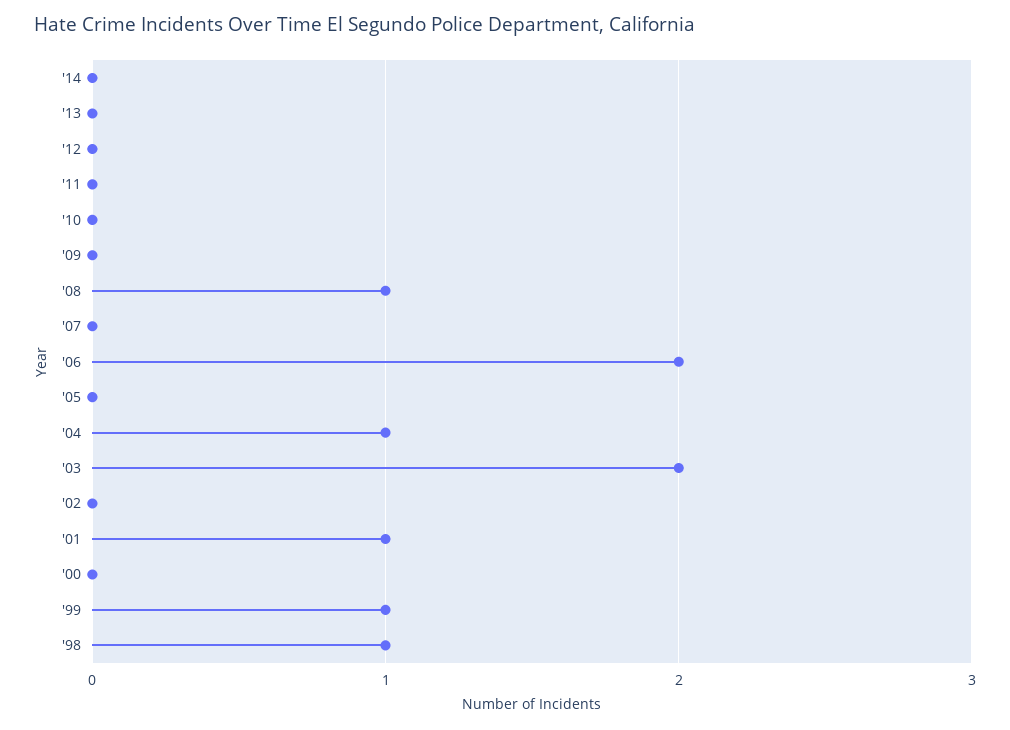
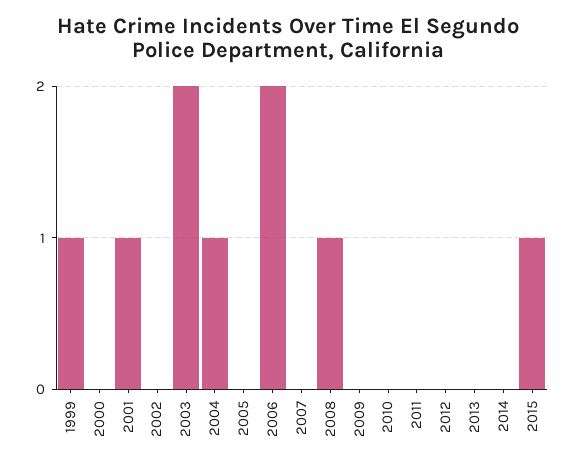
'98: 1 -> none
2015: none -> 1

